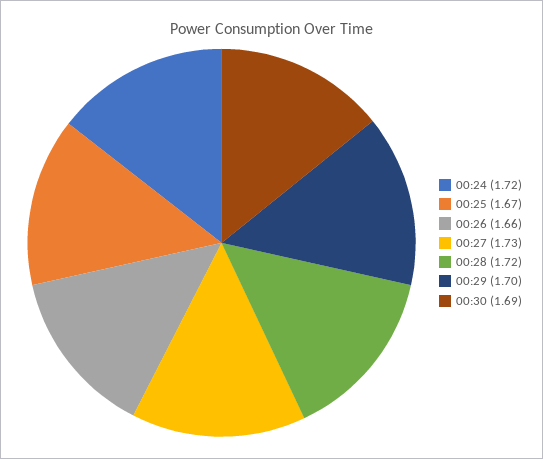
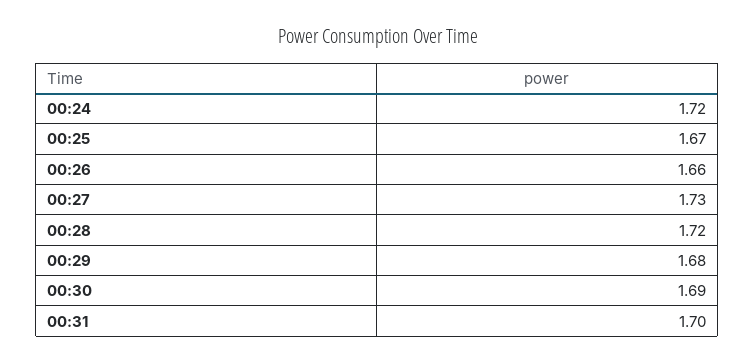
00:29: 1.7 -> 1.68
00:31: none -> 1.7

